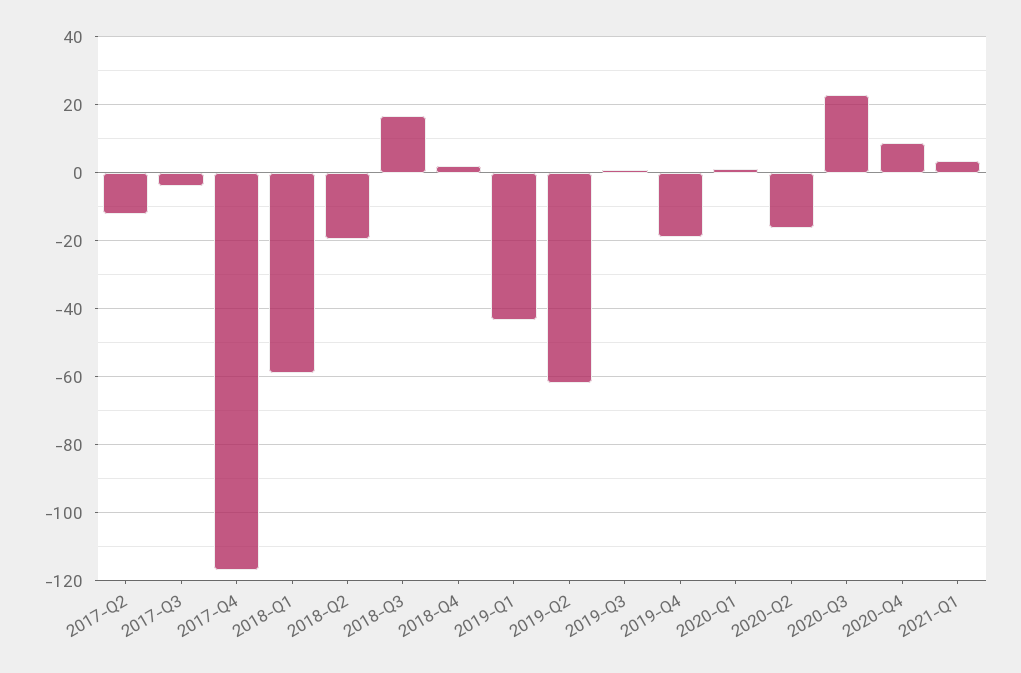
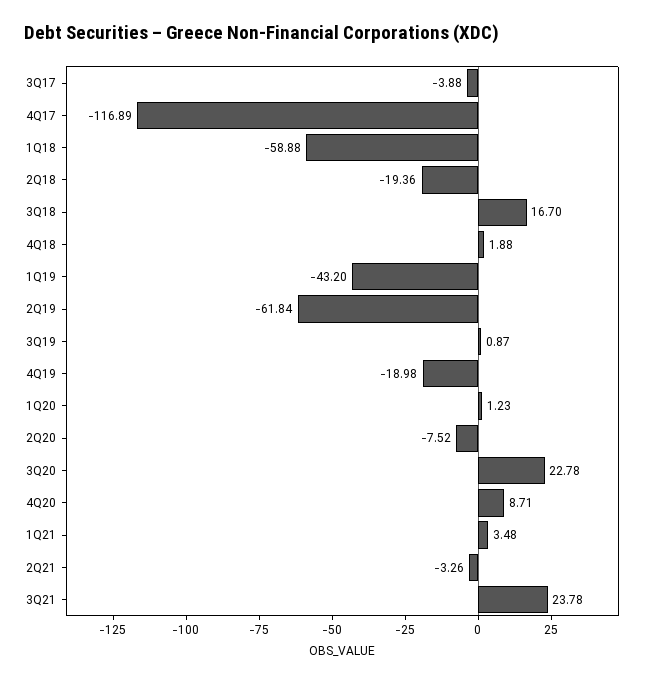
2017-Q2: -12 -> none
2020-Q2: -16 -> -7.52
2Q21: none -> -3.26
3Q21: none -> 23.78

